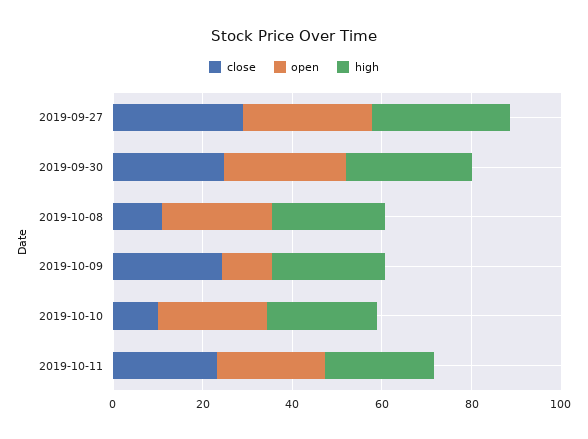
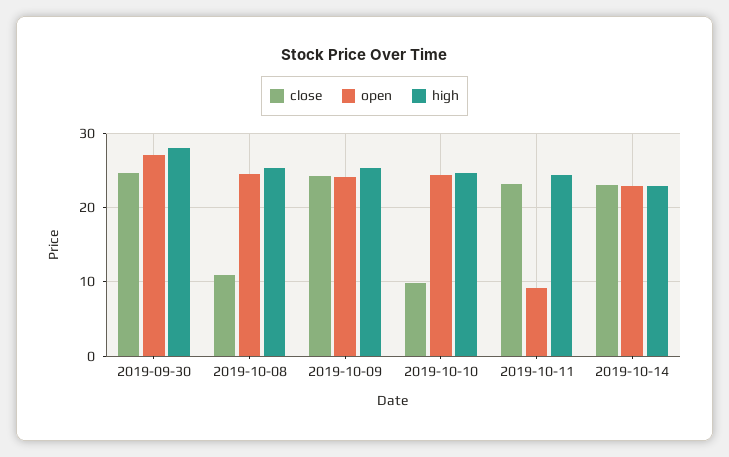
close, 2019-09-27: 30 -> none
open, 2019-09-27: 30 -> none
high, 2019-09-27: 30 -> none
open, 2019-10-09: 10 -> 24
open, 2019-10-11: 25 -> 9
close, 2019-10-14: none -> 23
open, 2019-10-14: none -> 23
high, 2019-10-14: none -> 23

